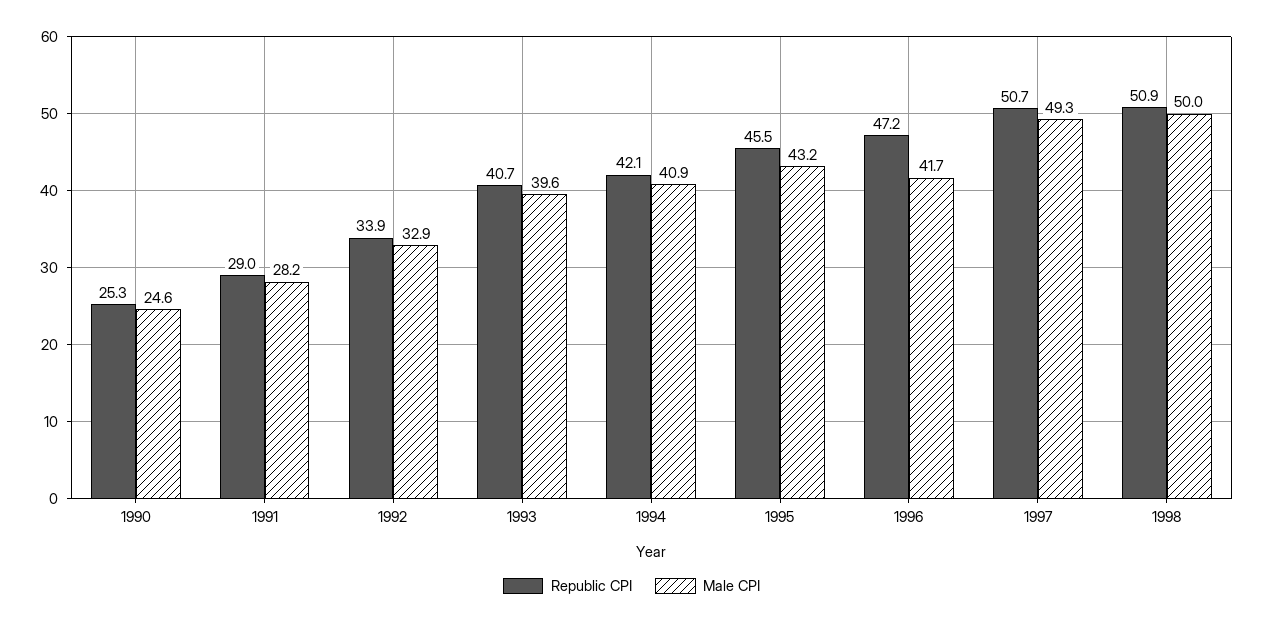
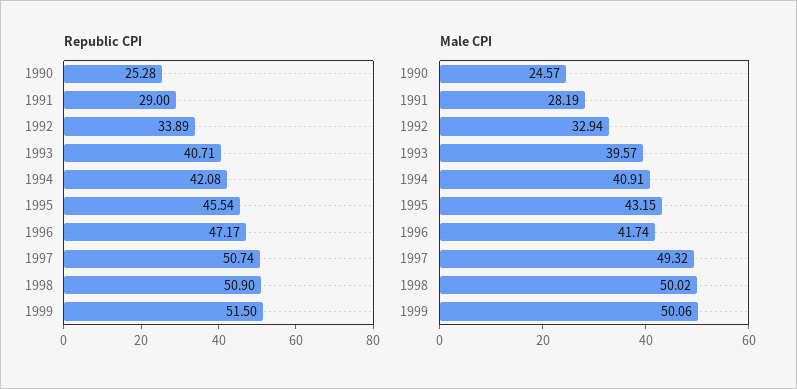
Republic CPI, 1999: none -> 51.5
Male CPI, 1999: none -> 50.06

